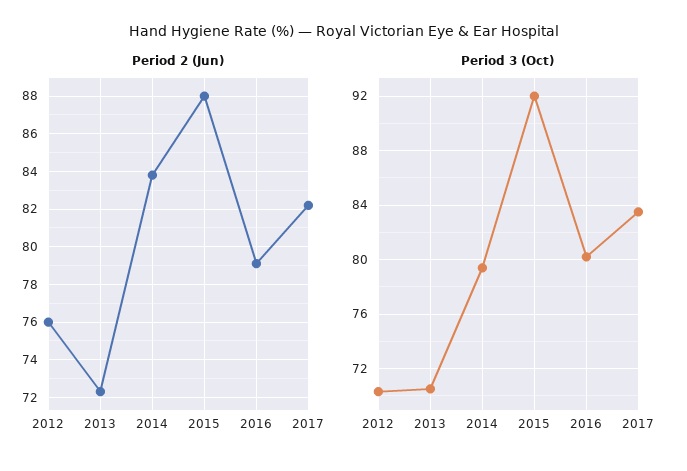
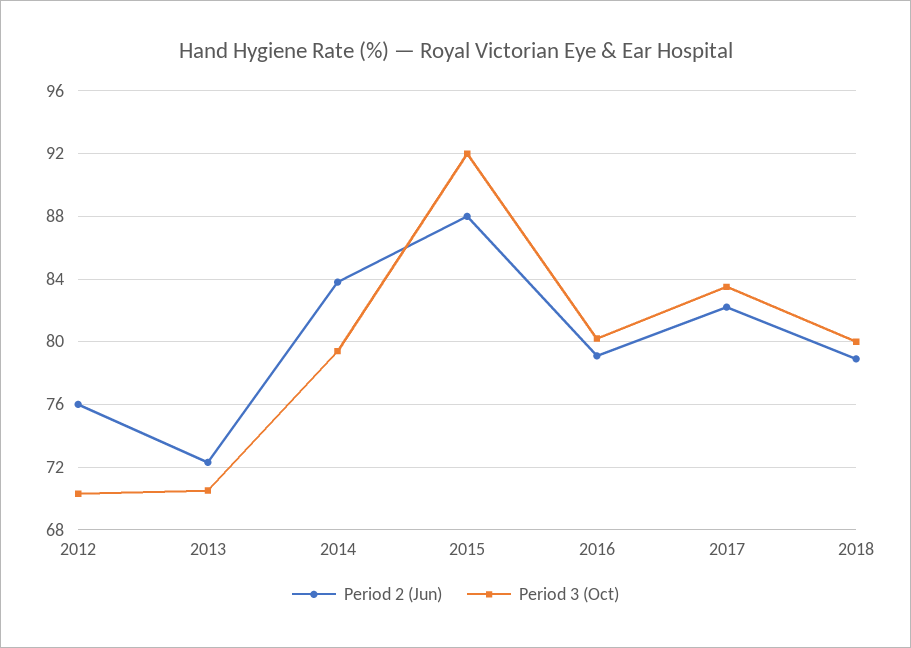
Period 2 (Jun), 2018: none -> 79
Period 3 (Oct), 2018: none -> 80

